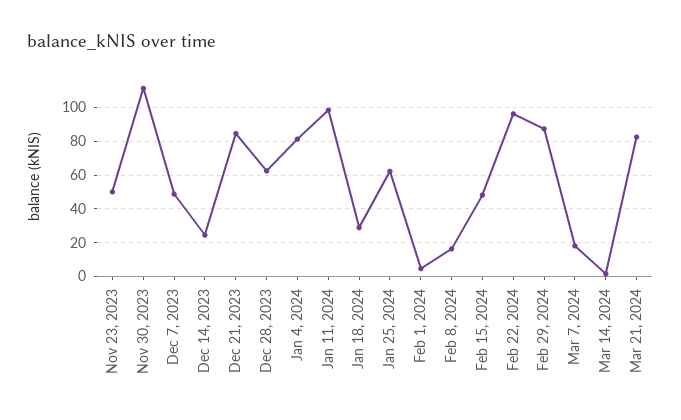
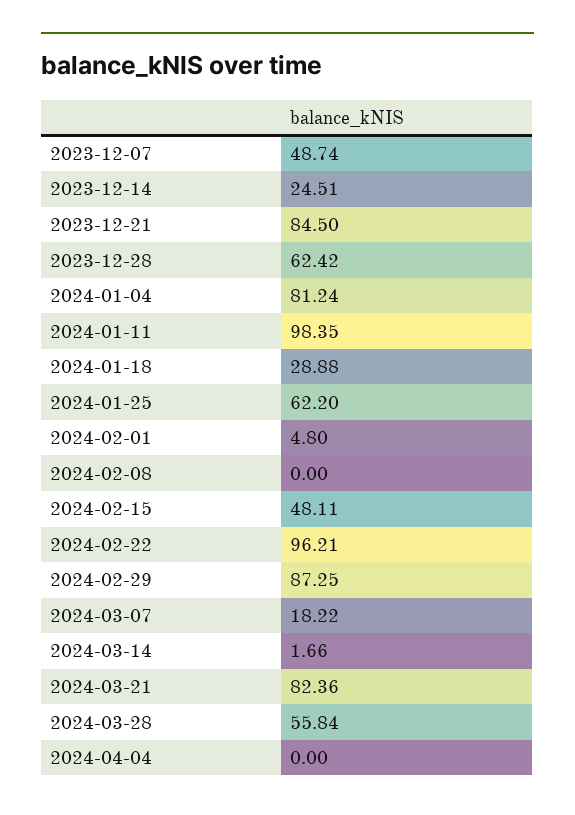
Nov 23, 2023: 50 -> none
Nov 30, 2023: 110 -> none
Feb 8, 2024: 15 -> 0
2024-03-28: none -> 55.84
2024-04-04: none -> 0

